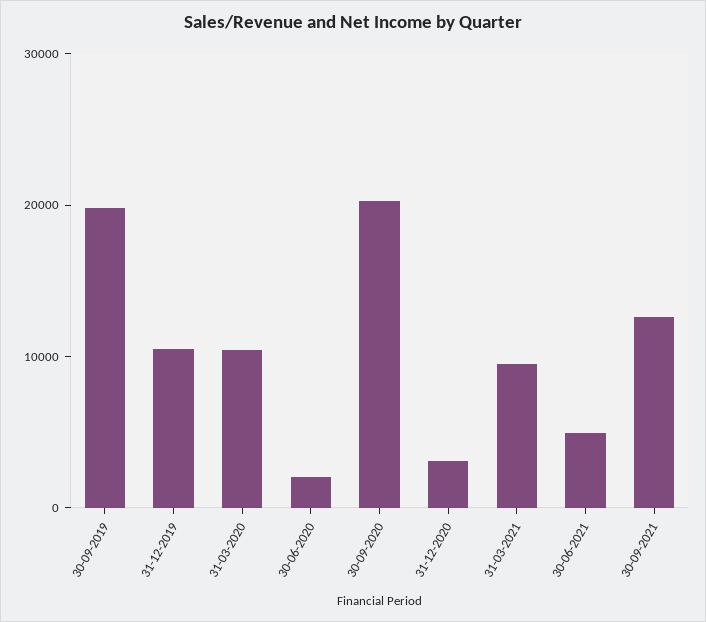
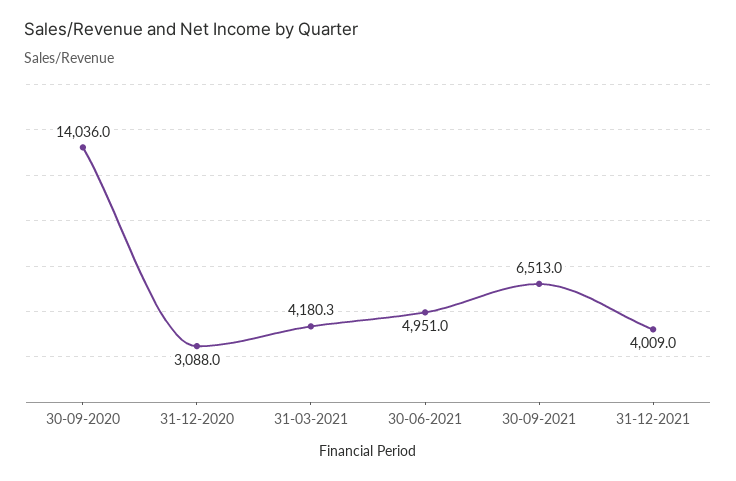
30-09-2019: 20000 -> none
31-12-2019: 10000 -> none
31-03-2020: 10000 -> none
30-06-2020: 2000 -> none
30-09-2020: 20000 -> 14036
31-03-2021: 10000 -> 4180.3
30-09-2021: 12000 -> 6513
31-12-2021: none -> 4009

